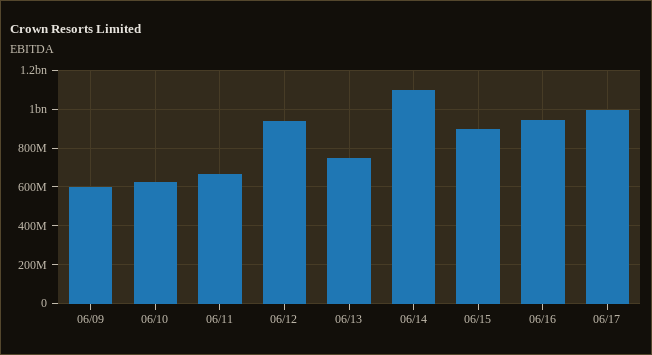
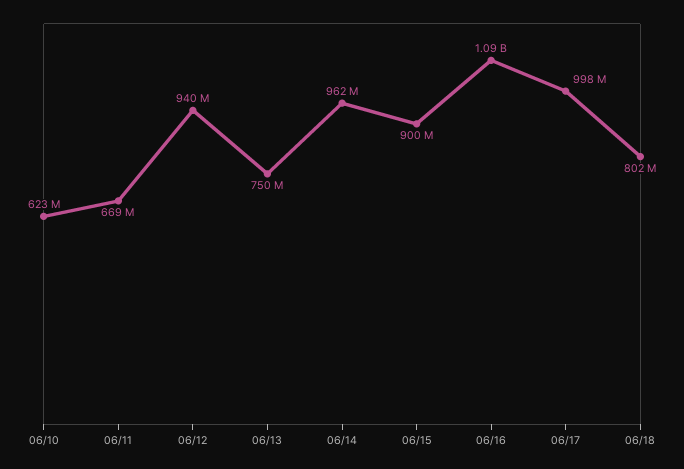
06/09: 600000000 -> none
06/14: 1100000000 -> 962000000
06/16: 950000000 -> 1090000000
06/18: none -> 802000000

